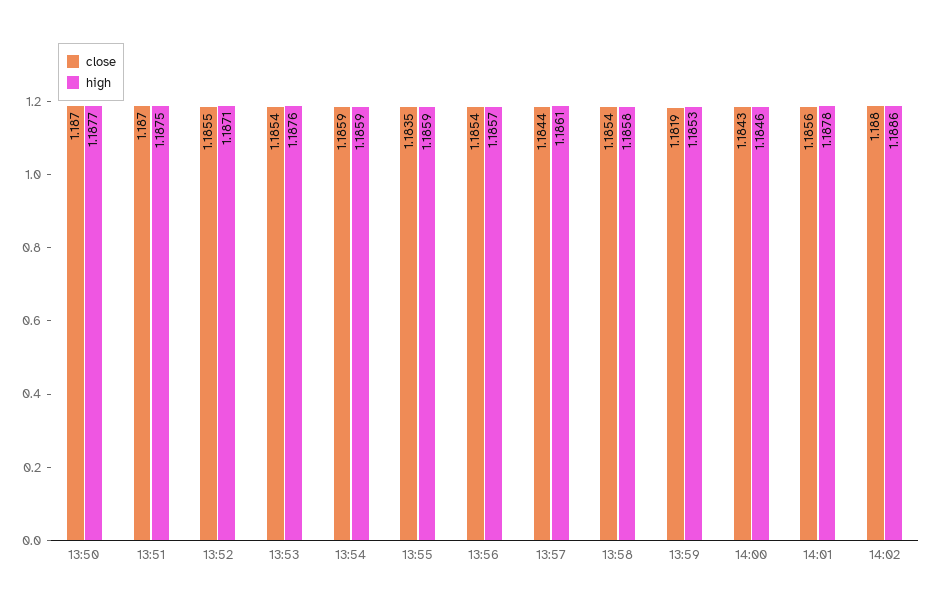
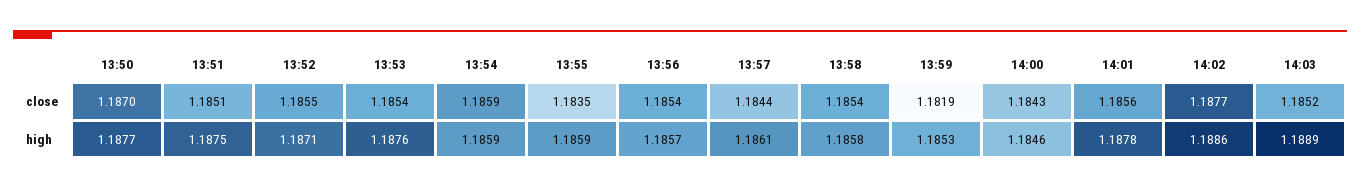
close, 13:51: 1.187 -> 1.1851
close, 14:02: 1.188 -> 1.1877
close, 14:03: none -> 1.1852
high, 14:03: none -> 1.1889

